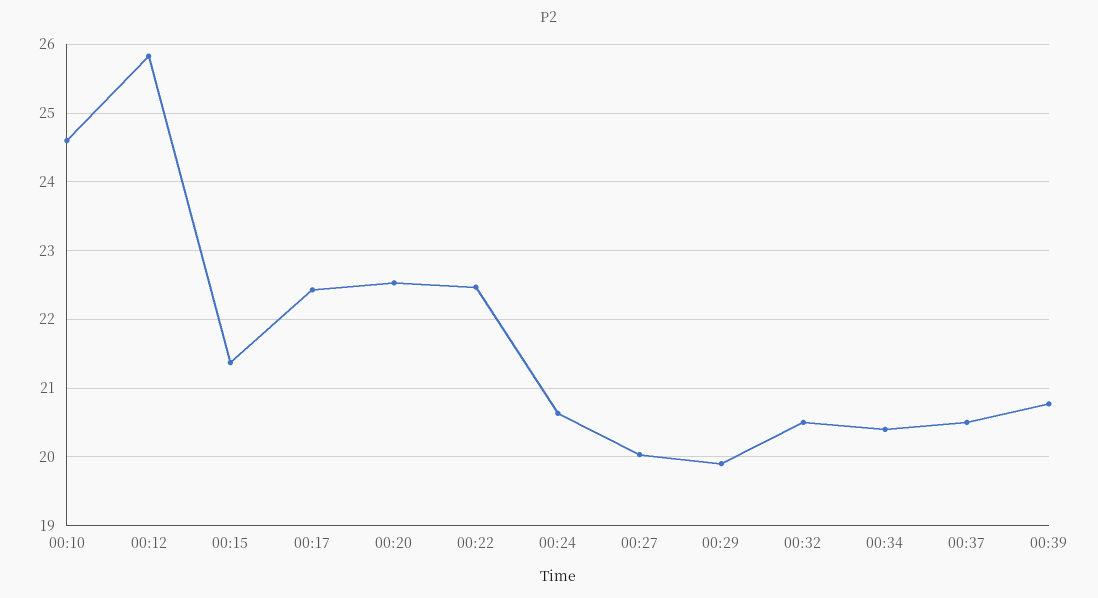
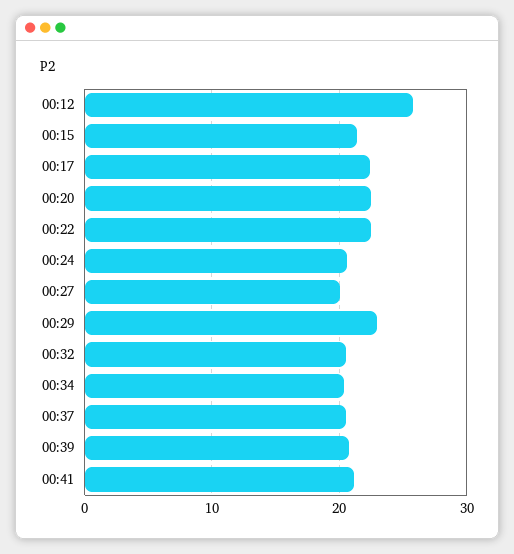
00:10: 24.6 -> none
00:29: 19.9 -> 23
00:41: none -> 21

